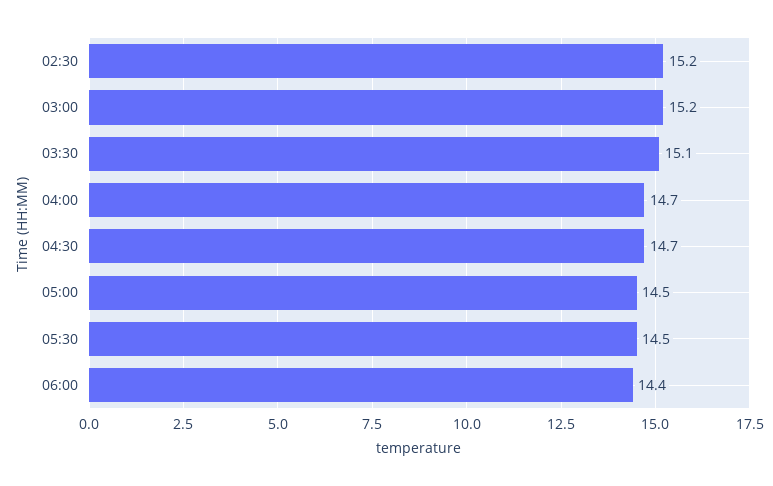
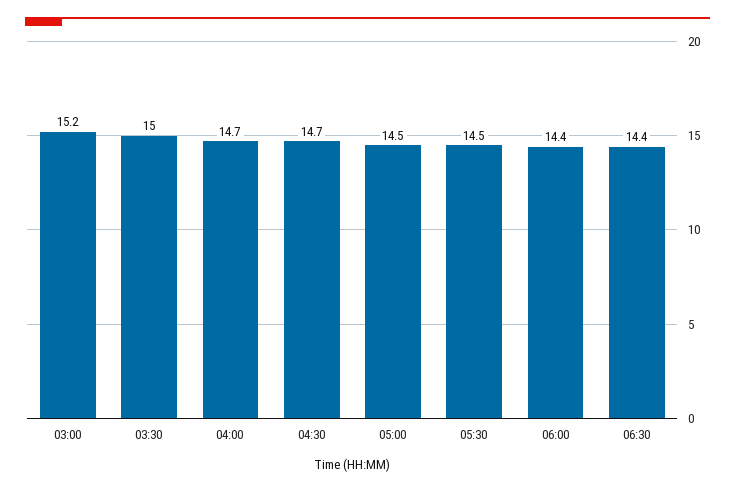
02:30: 15.2 -> none
03:30: 15.1 -> 15
06:30: none -> 14.4

